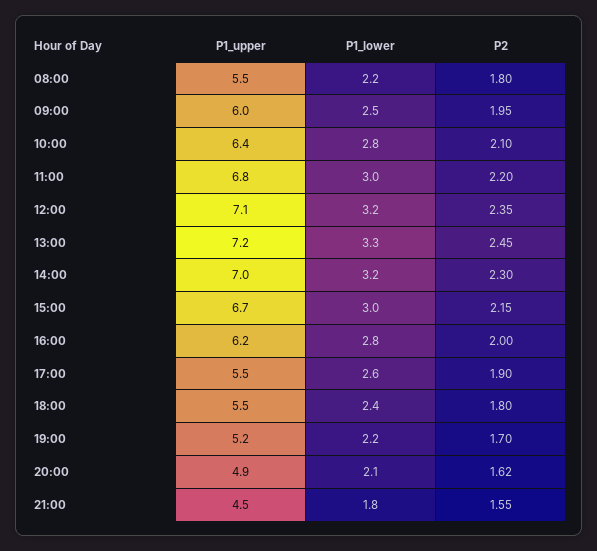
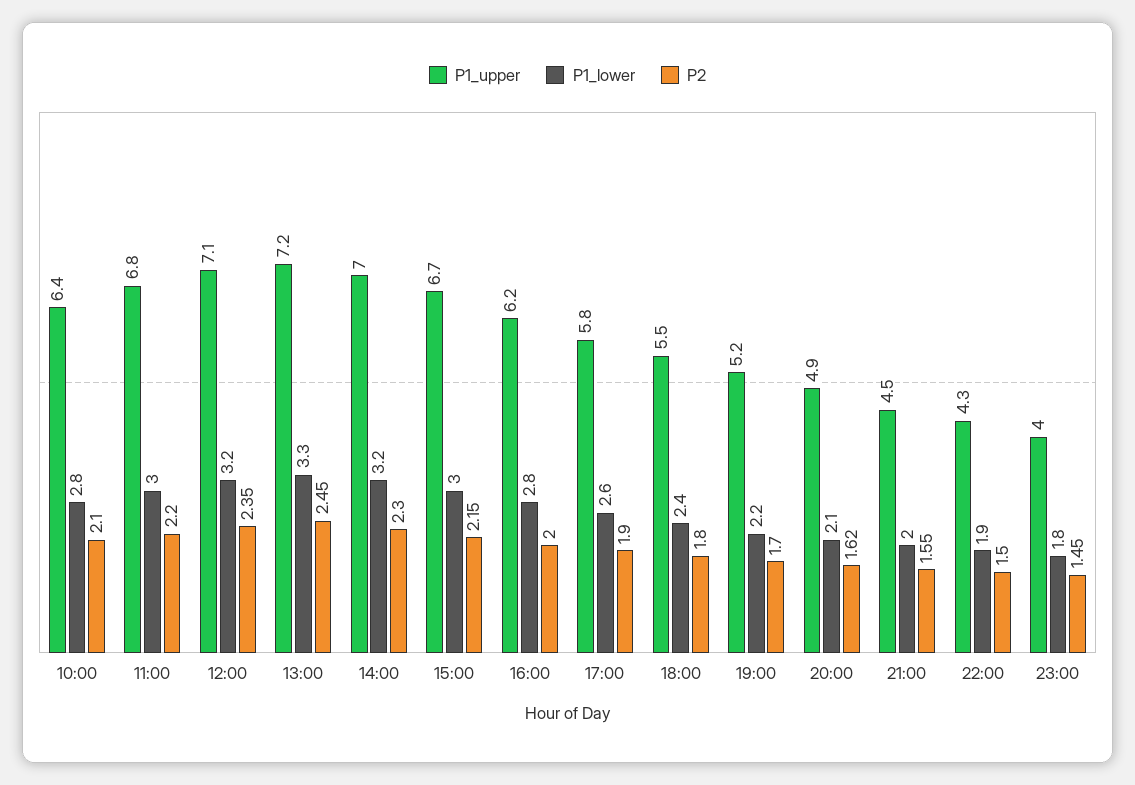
P1_upper, 08:00: 5.5 -> none
P1_lower, 08:00: 2.2 -> none
P2, 08:00: 1.8 -> none
P1_upper, 09:00: 6 -> none
P1_lower, 09:00: 2.5 -> none
P2, 09:00: 1.95 -> none
P1_upper, 17:00: 5.5 -> 5.8
P1_lower, 21:00: 1.8 -> 2
P1_upper, 22:00: none -> 4.3
P1_lower, 22:00: none -> 1.9
P2, 22:00: none -> 1.5
P1_upper, 23:00: none -> 4
P1_lower, 23:00: none -> 1.8
P2, 23:00: none -> 1.45

